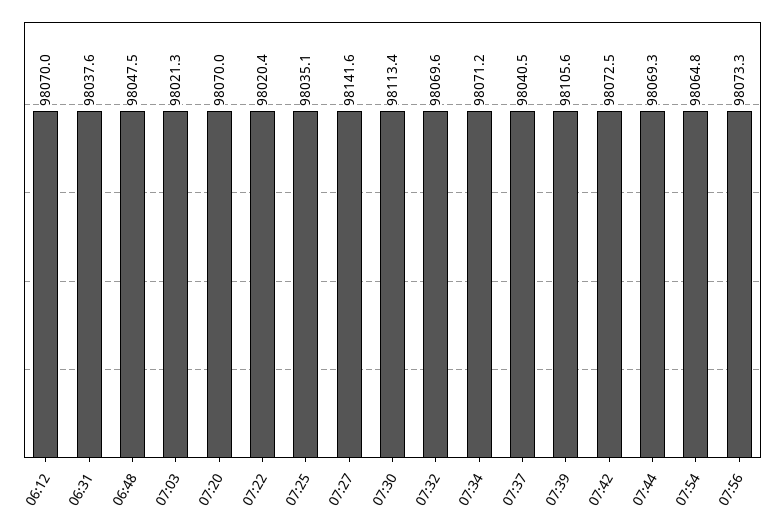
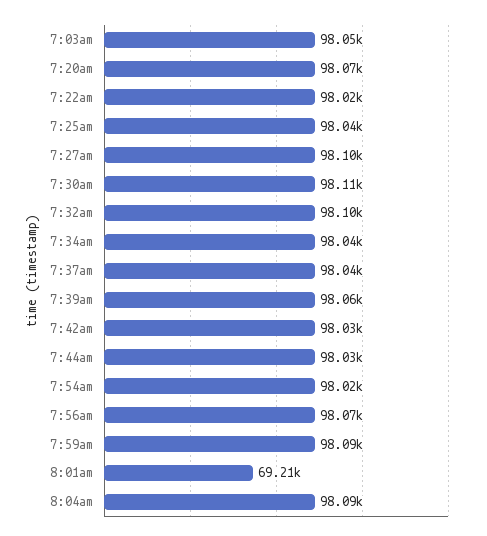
06:12: 98070 -> none
06:31: 98037.6 -> none
06:48: 98047.5 -> none
07:03: 98021.3 -> 98050
07:27: 98141.6 -> 98100
07:32: 98069.6 -> 98100
07:34: 98071.2 -> 98040
07:39: 98105.6 -> 98060
07:42: 98072.5 -> 98030
07:44: 98069.3 -> 98030
07:54: 98064.8 -> 98020
7:59am: none -> 98090
8:01am: none -> 69210
8:04am: none -> 98090

